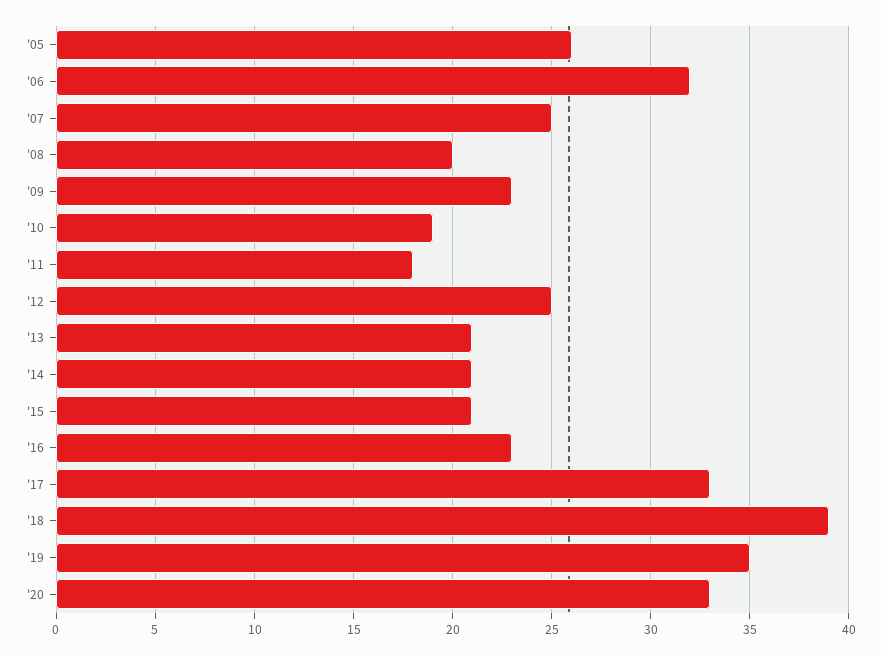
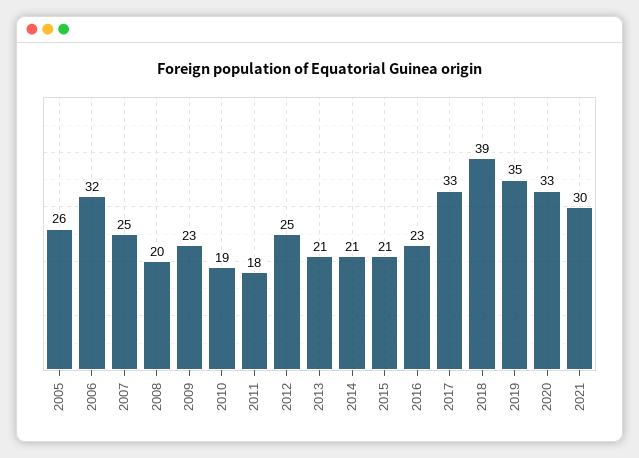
2021: none -> 30

